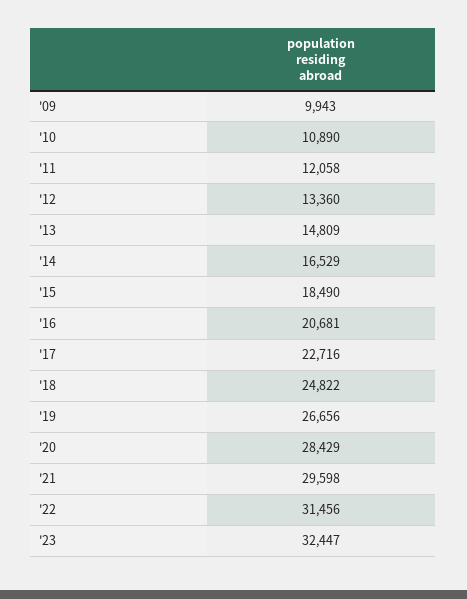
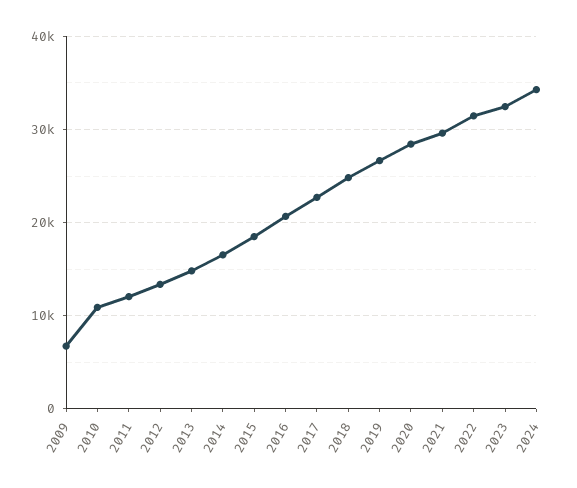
'09: 9943 -> 7000
2024: none -> 34000

